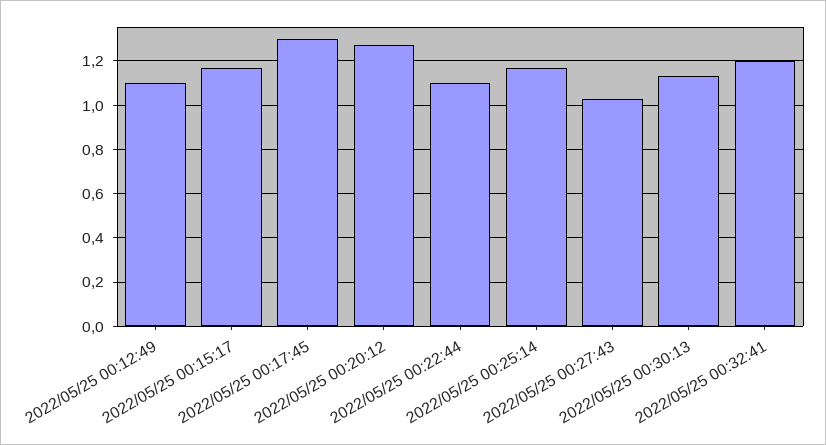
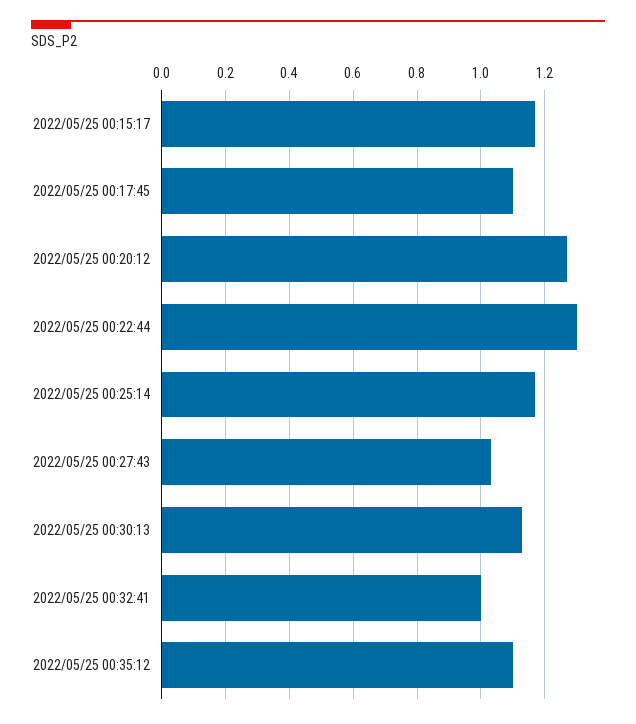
2022/05/25 00:12:49: 1.1 -> none
2022/05/25 00:17:45: 1.3 -> 1.1
2022/05/25 00:22:44: 1.1 -> 1.3
2022/05/25 00:32:41: 1.2 -> 1
2022/05/25 00:35:12: none -> 1.1

